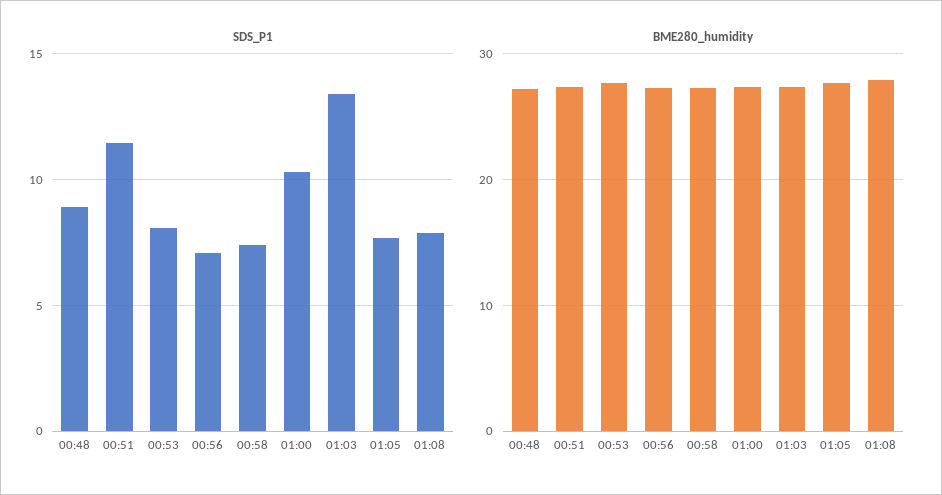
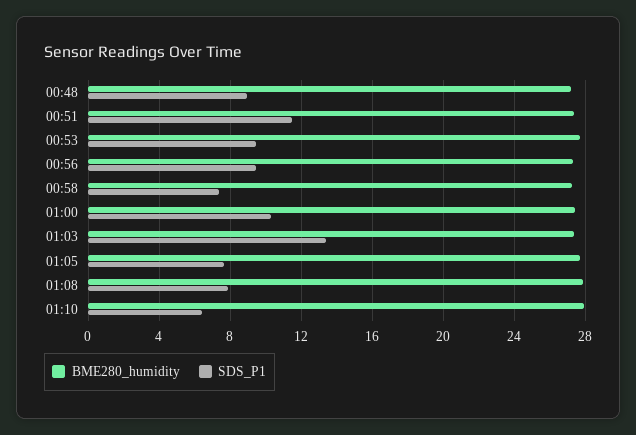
SDS_P1, 00:53: 8 -> 9.5
SDS_P1, 00:56: 7 -> 9.5
BME280_humidity, 01:10: none -> 28
SDS_P1, 01:10: none -> 6.5

